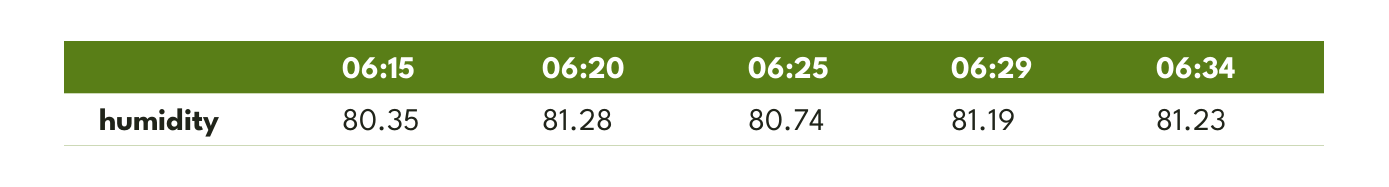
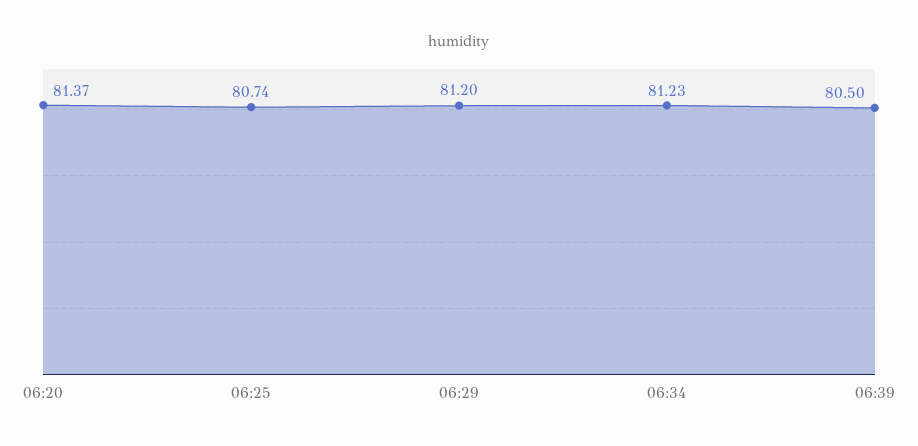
06:15: 80.35 -> none
06:20: 81.28 -> 81.37
06:29: 81.19 -> 81.2
06:39: none -> 80.5

